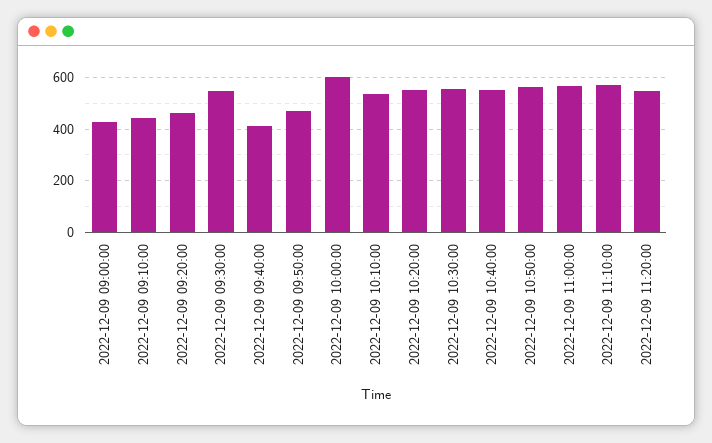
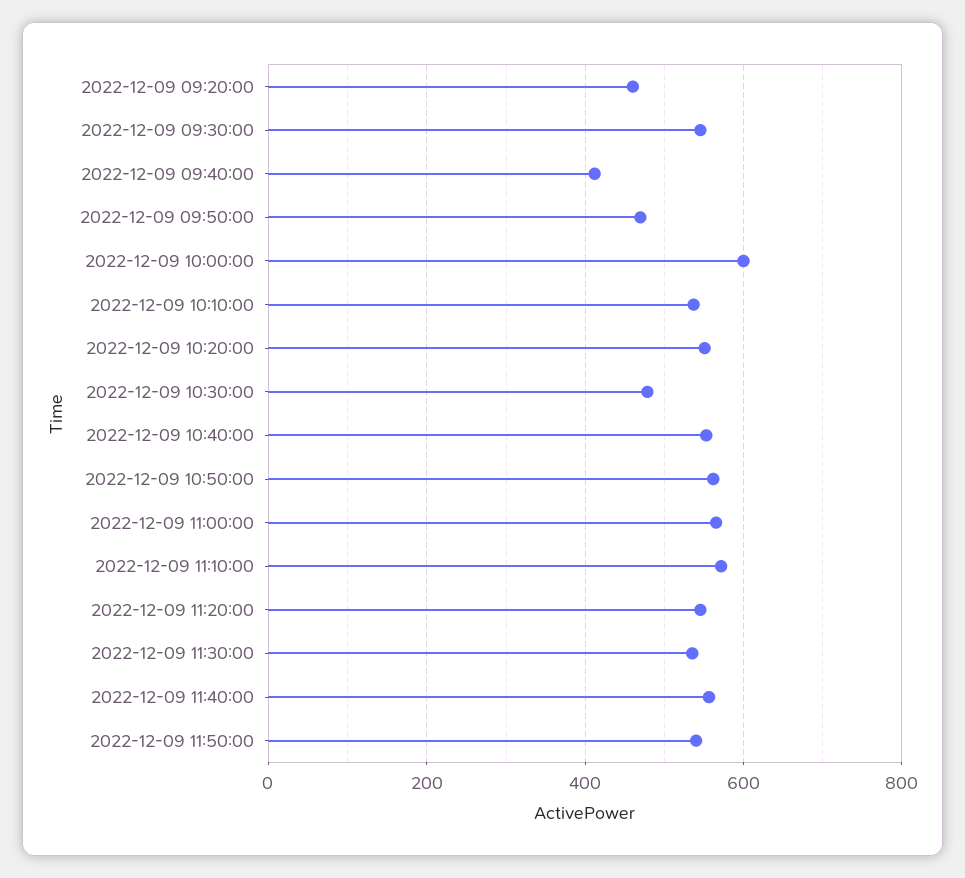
2022-12-09 09:00:00: 425 -> none
2022-12-09 09:10:00: 450 -> none
2022-12-09 10:30:00: 550 -> 480
2022-12-09 11:30:00: none -> 540
2022-12-09 11:40:00: none -> 560
2022-12-09 11:50:00: none -> 540

